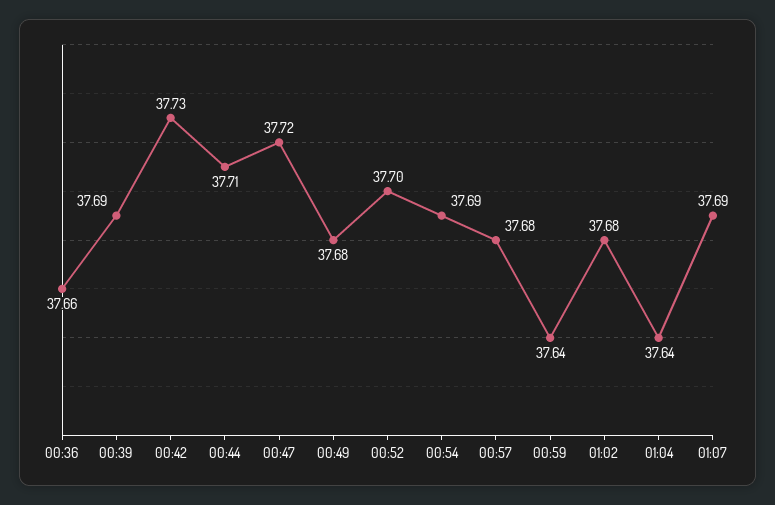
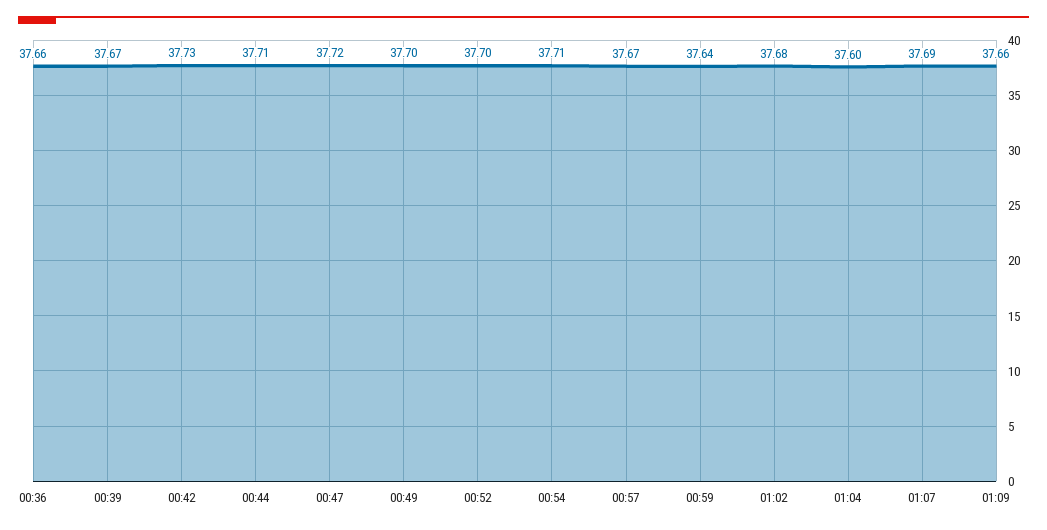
00:39: 37.69 -> 37.67
00:49: 37.68 -> 37.7
00:54: 37.69 -> 37.71
00:57: 37.68 -> 37.67
01:04: 37.64 -> 37.6
01:09: none -> 37.66

